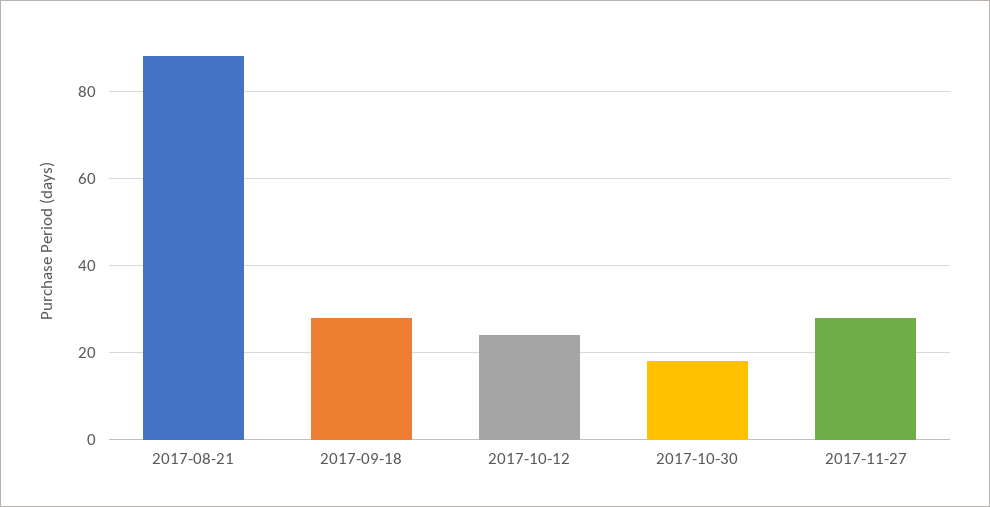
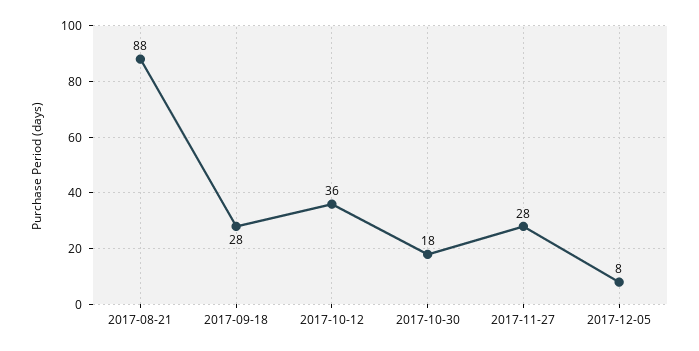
2017-10-12: 25 -> 36
2017-12-05: none -> 8

